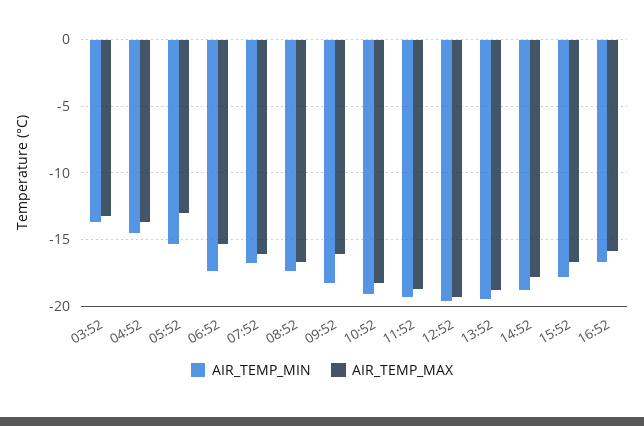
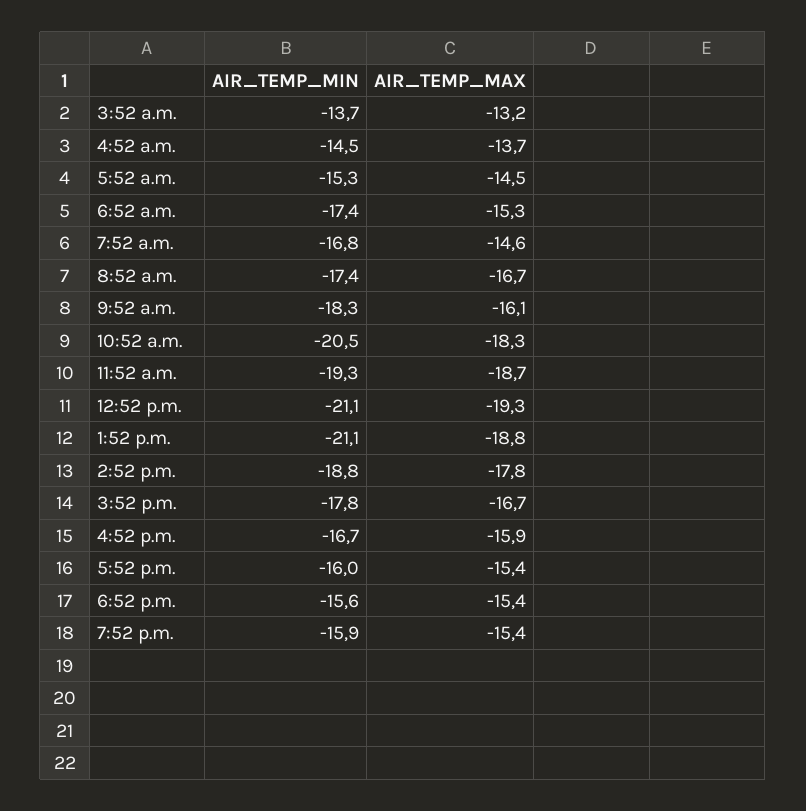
AIR_TEMP_MAX, 05:52: -13 -> -14.5
AIR_TEMP_MAX, 07:52: -16 -> -14.6
AIR_TEMP_MIN, 10:52: -19 -> -20.5
AIR_TEMP_MIN, 12:52: -19.5 -> -21.1
AIR_TEMP_MIN, 13:52: -19.5 -> -21.1
AIR_TEMP_MIN, 5:52 p.m.: none -> -16
AIR_TEMP_MAX, 5:52 p.m.: none -> -15.4
AIR_TEMP_MIN, 6:52 p.m.: none -> -15.6
AIR_TEMP_MAX, 6:52 p.m.: none -> -15.4
AIR_TEMP_MIN, 7:52 p.m.: none -> -15.9
AIR_TEMP_MAX, 7:52 p.m.: none -> -15.4

